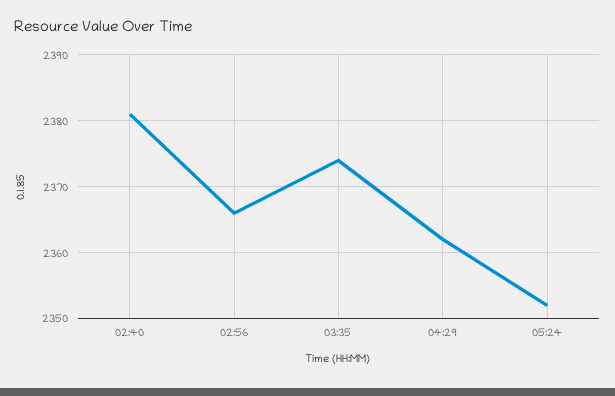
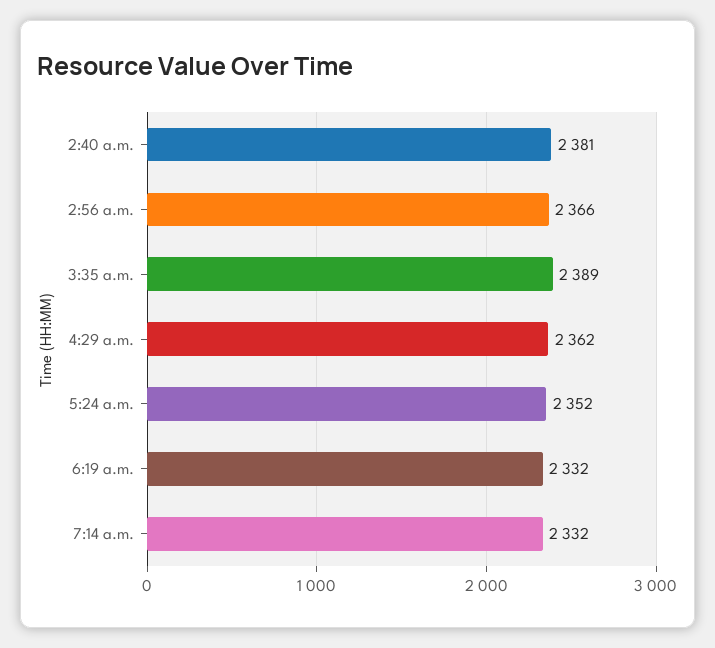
03:35: 2374 -> 2389
6:19 a.m.: none -> 2332
7:14 a.m.: none -> 2332

